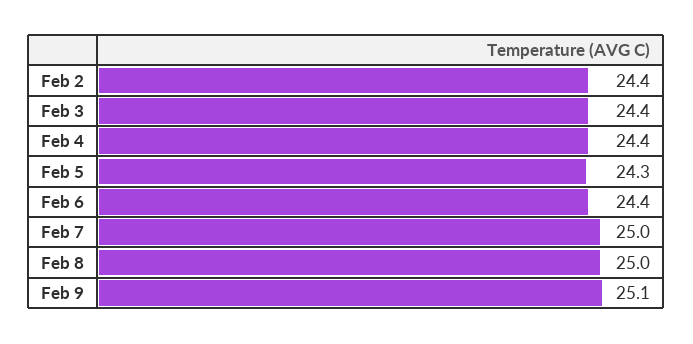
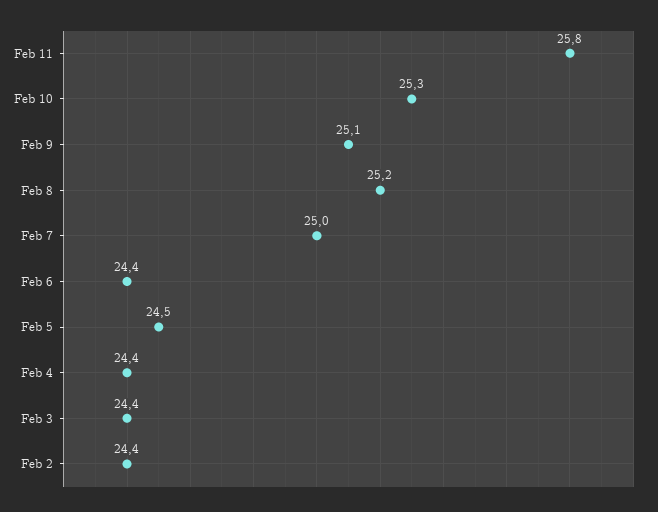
Feb 5: 24.3 -> 24.5
Feb 8: 25 -> 25.2
Feb 11: none -> 25.8
Feb 10: none -> 25.3

